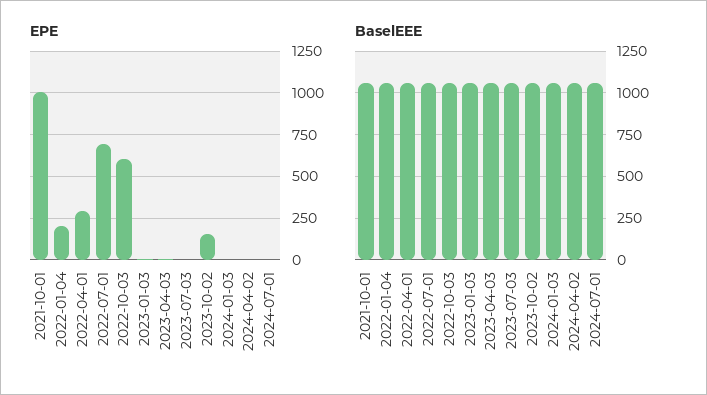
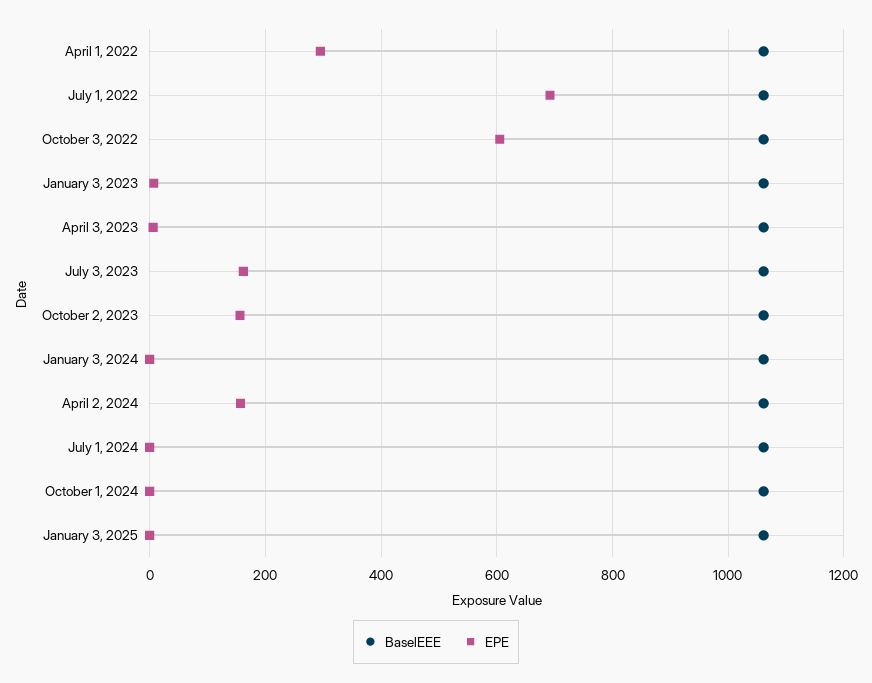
EPE, 2021-10-01: 1000 -> none
EPE, 2022-01-04: 200 -> none
EPE, 2023-07-03: 0 -> 160
EPE, 2024-04-02: 0 -> 160
BaselEEE, 2021-10-01: 1050 -> none
BaselEEE, 2022-01-04: 1050 -> none
BaselEEE, October 1, 2024: none -> 1060
EPE, October 1, 2024: none -> 0
BaselEEE, January 3, 2025: none -> 1060
EPE, January 3, 2025: none -> 0

